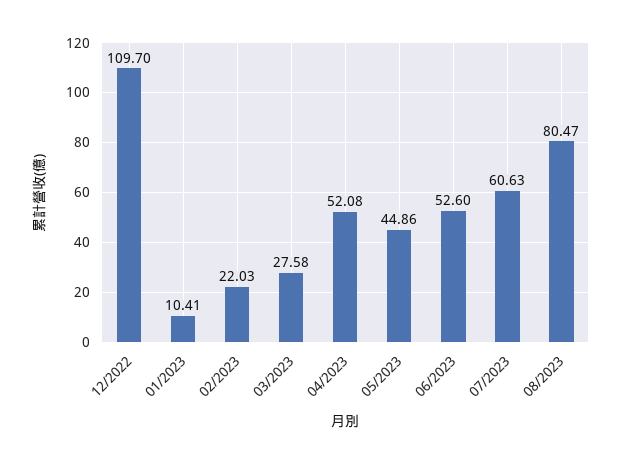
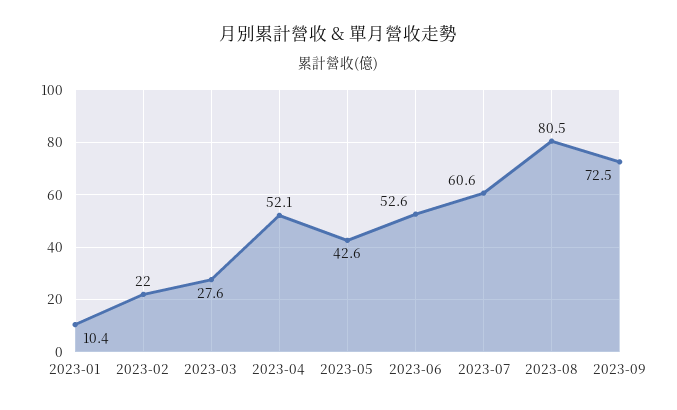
12/2022: 109.7 -> none
05/2023: 44.86 -> 42.6
2023-09: none -> 72.5

